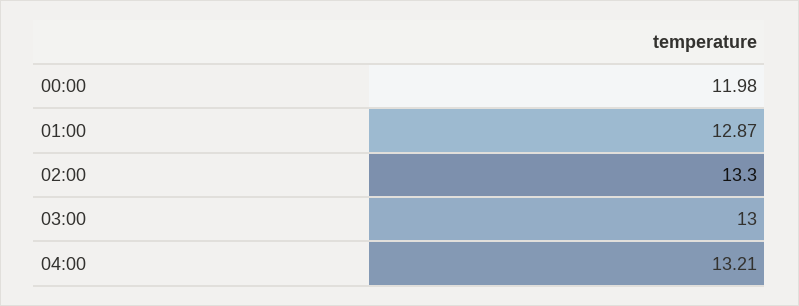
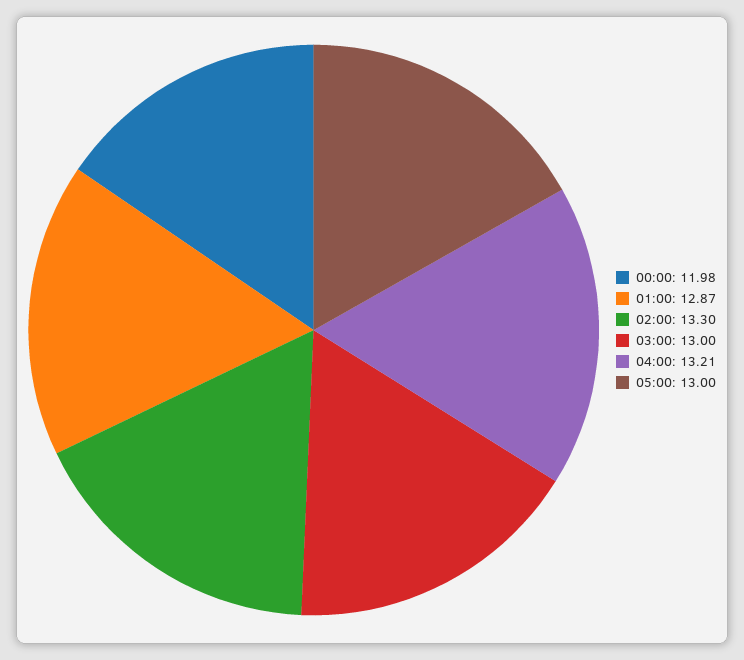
05:00: none -> 13

